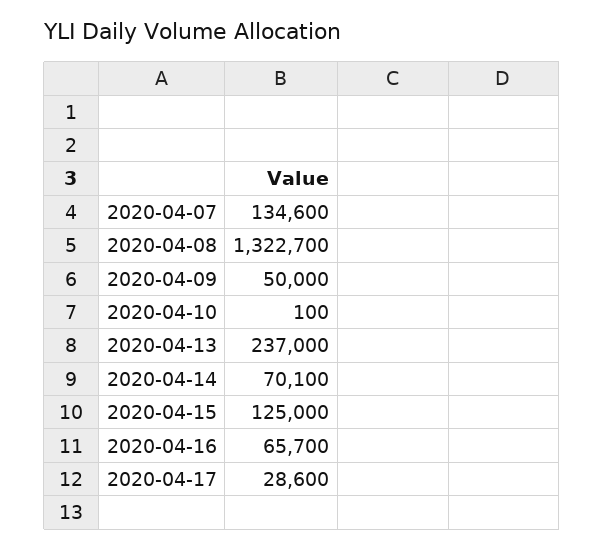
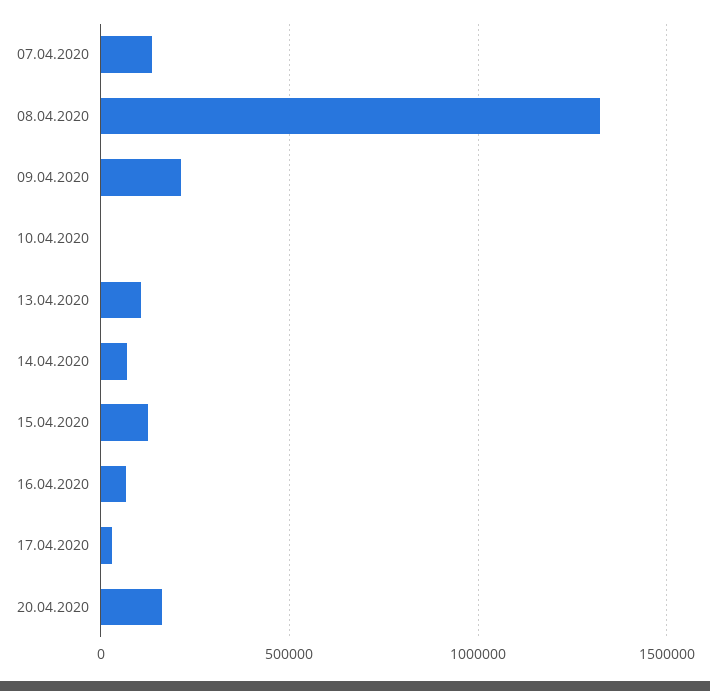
2020-04-09: 50000 -> 200000
2020-04-13: 237000 -> 100000
20.04.2020: none -> 150000

